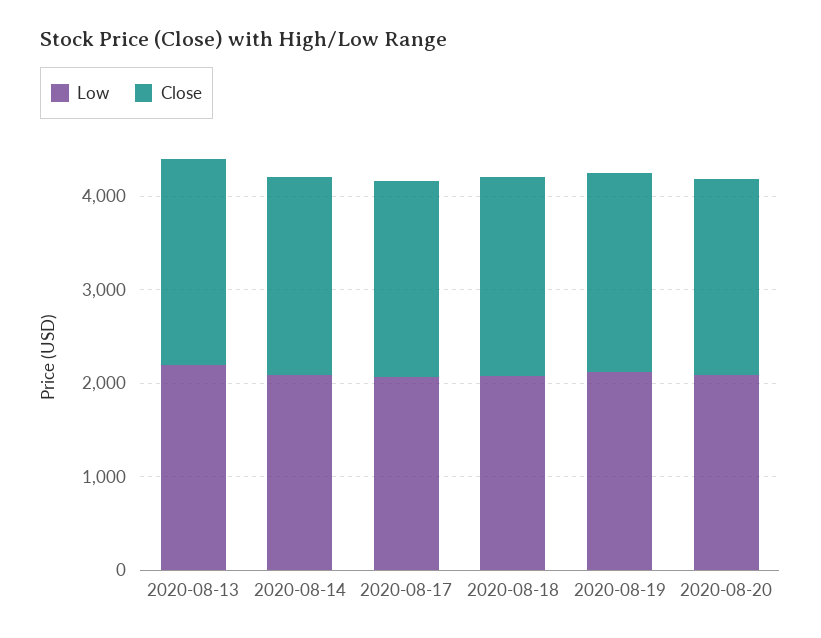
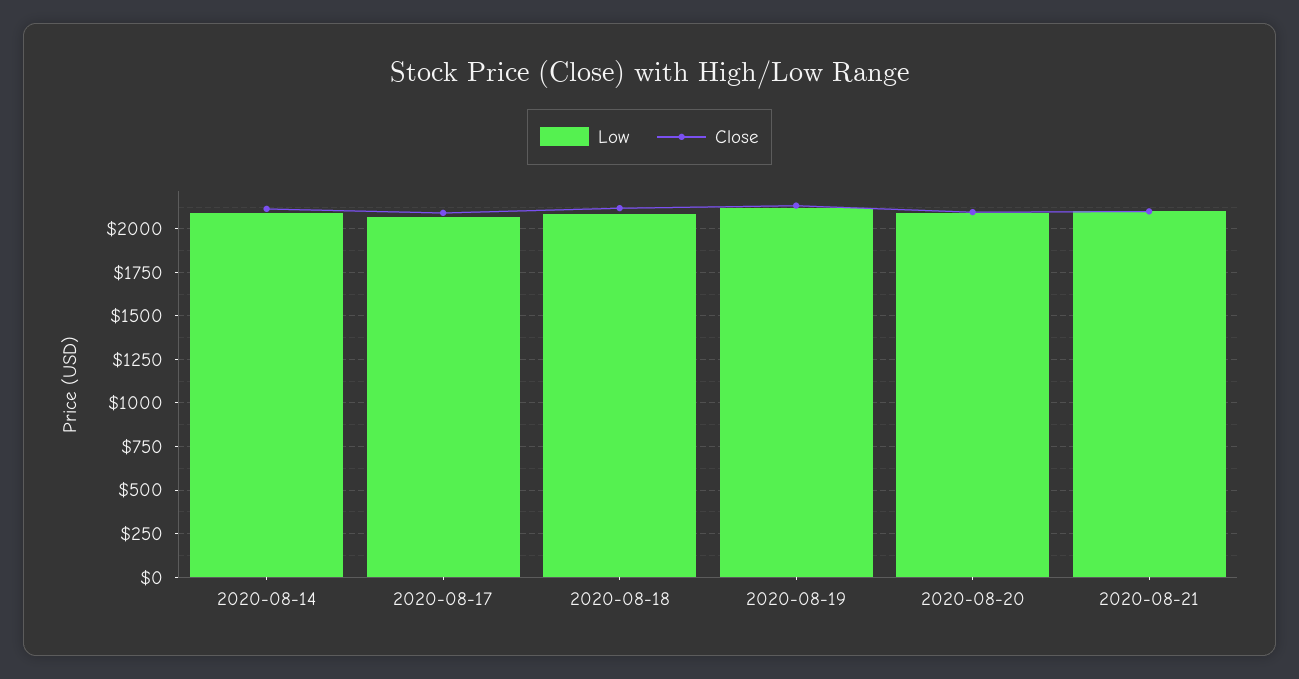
Low, 2020-08-13: 2200 -> none
Close, 2020-08-13: 2200 -> none
Low, 2020-08-21: none -> 2100
Close, 2020-08-21: none -> 2100

